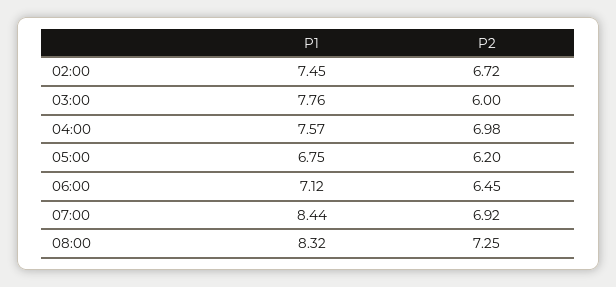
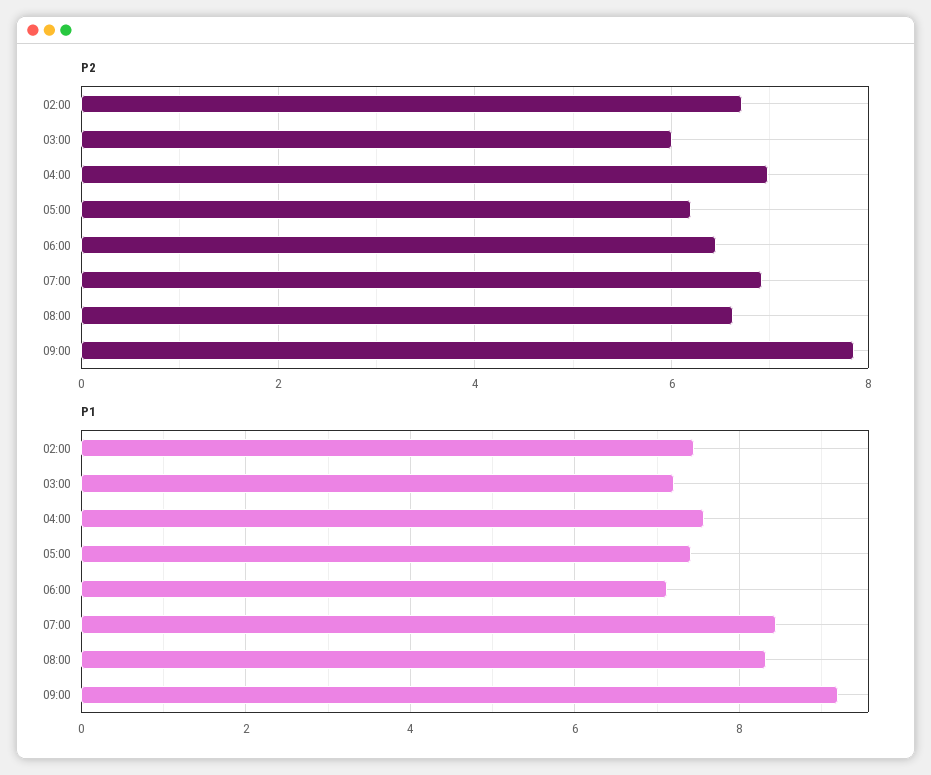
P1, 03:00: 7.76 -> 7.2
P1, 05:00: 6.75 -> 7.4
P2, 08:00: 7.25 -> 6.6
P2, 09:00: none -> 7.8
P1, 09:00: none -> 9.2

